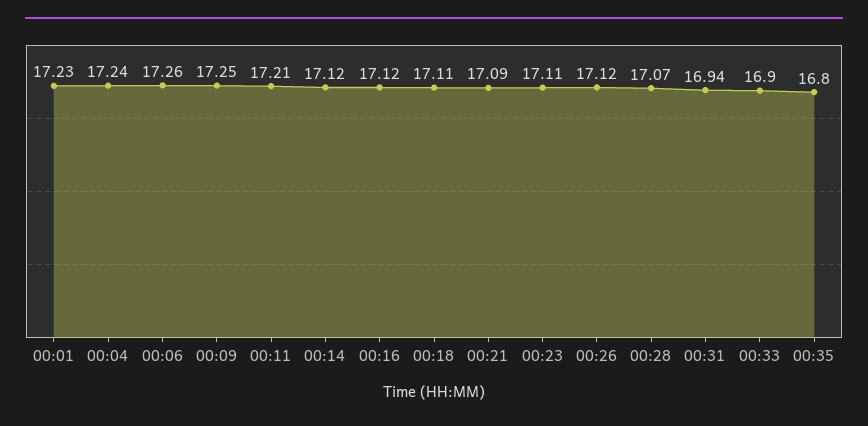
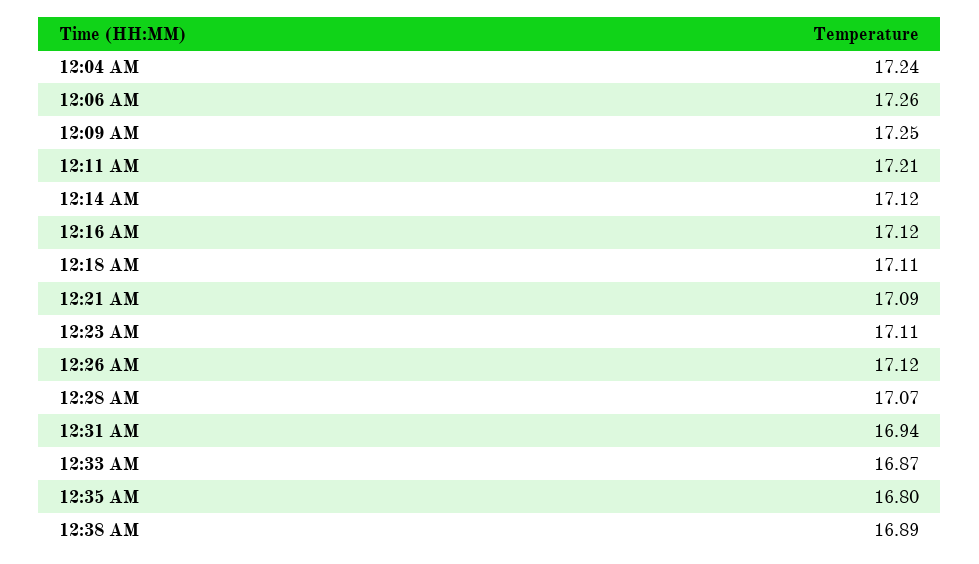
00:01: 17.23 -> none
00:33: 16.9 -> 16.87
12:38 AM: none -> 16.89

